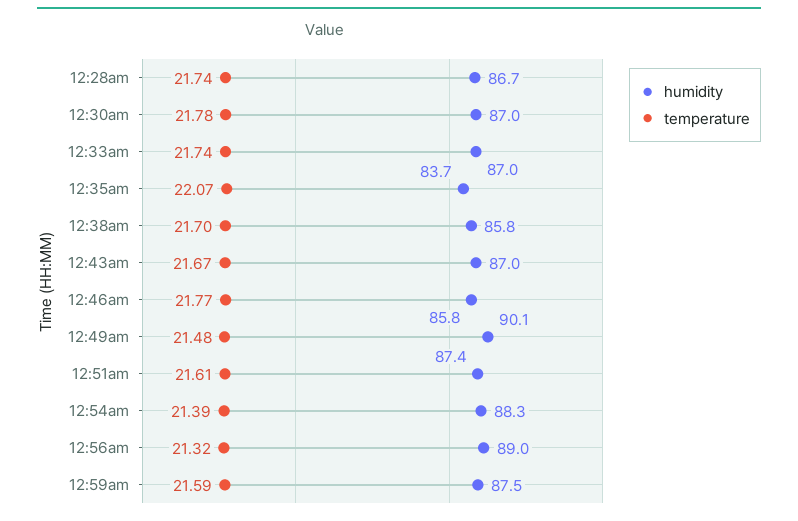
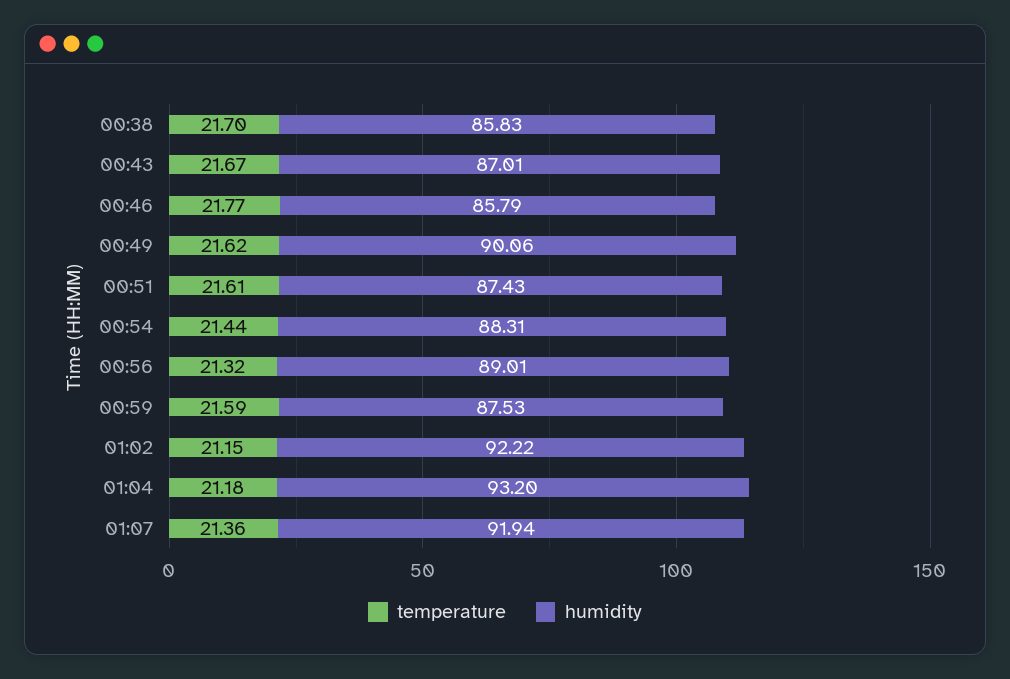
humidity, 12:28am: 86.7 -> none
temperature, 12:28am: 21.74 -> none
humidity, 12:30am: 87 -> none
temperature, 12:30am: 21.78 -> none
humidity, 12:33am: 87 -> none
temperature, 12:33am: 21.74 -> none
humidity, 12:35am: 83.7 -> none
temperature, 12:35am: 22.07 -> none
temperature, 12:49am: 21.48 -> 21.62
temperature, 12:54am: 21.39 -> 21.44
temperature, 01:02: none -> 21.15
humidity, 01:02: none -> 92.22
temperature, 01:04: none -> 21.18
humidity, 01:04: none -> 93.2
temperature, 01:07: none -> 21.36
humidity, 01:07: none -> 91.94

